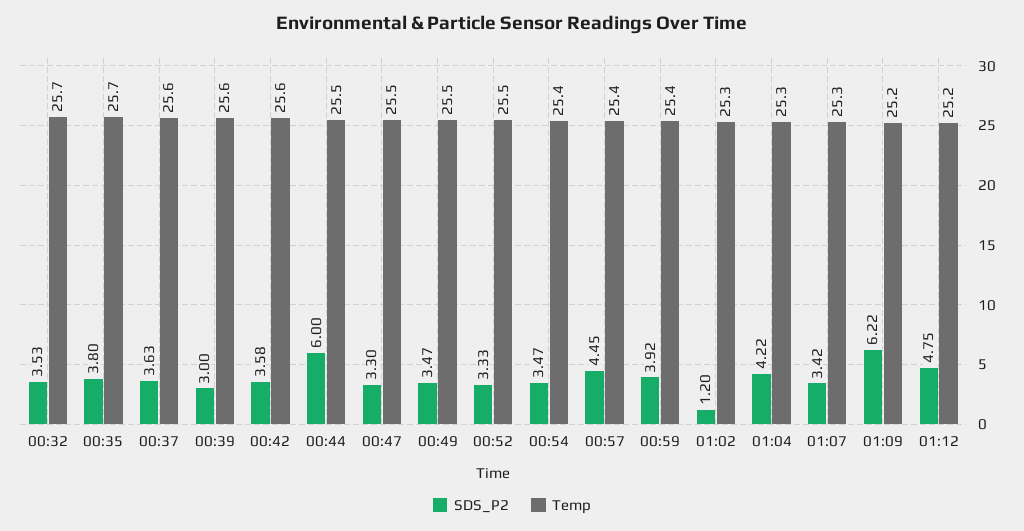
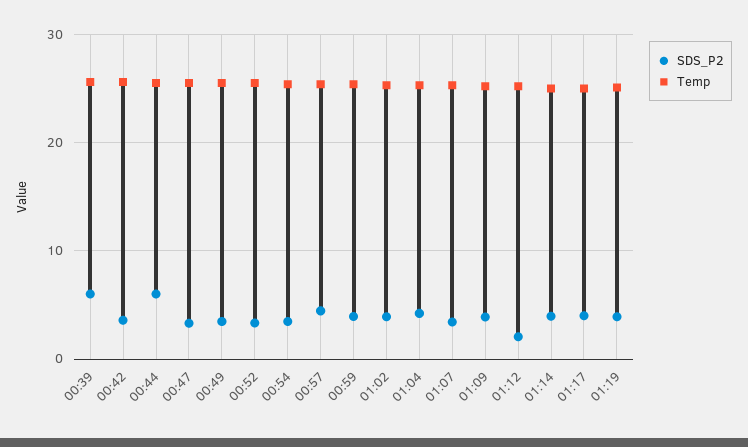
SDS_P2, 00:32: 3.53 -> none
Temp, 00:32: 25.7 -> none
SDS_P2, 00:35: 3.8 -> none
Temp, 00:35: 25.7 -> none
SDS_P2, 00:37: 3.63 -> none
Temp, 00:37: 25.6 -> none
SDS_P2, 00:39: 3 -> 6
SDS_P2, 01:02: 1.2 -> 4
SDS_P2, 01:09: 6.22 -> 4
SDS_P2, 01:12: 4.75 -> 2
SDS_P2, 01:14: none -> 4
Temp, 01:14: none -> 25
SDS_P2, 01:17: none -> 4
Temp, 01:17: none -> 25
SDS_P2, 01:19: none -> 4
Temp, 01:19: none -> 25

